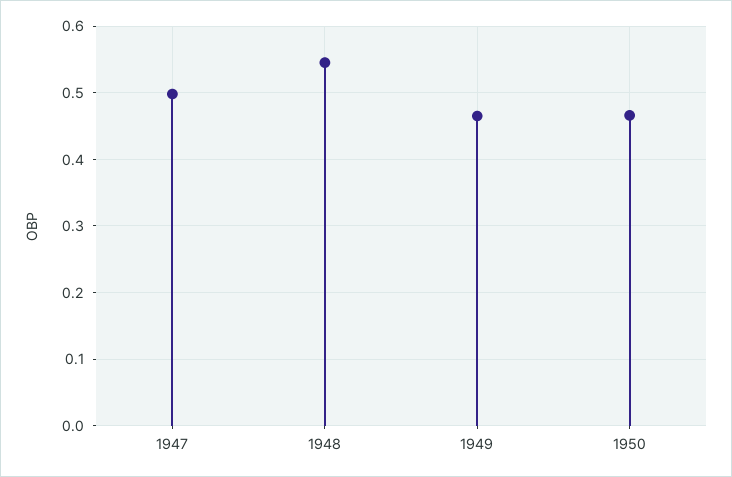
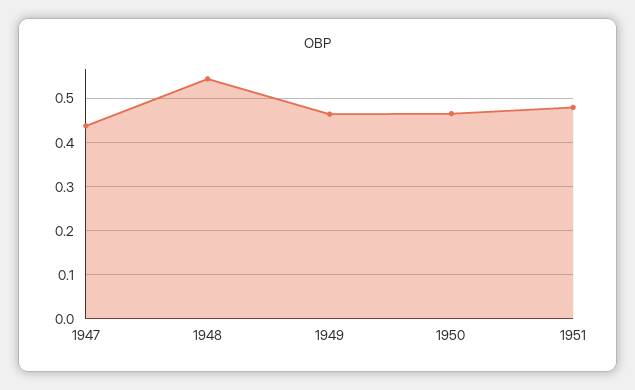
1947: 0.5 -> 0.44
1951: none -> 0.48

